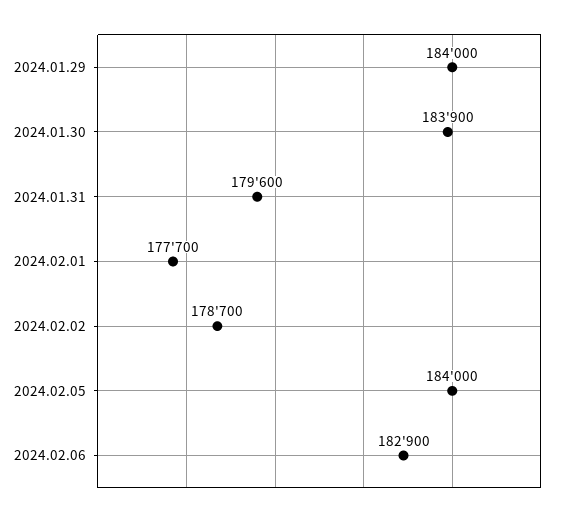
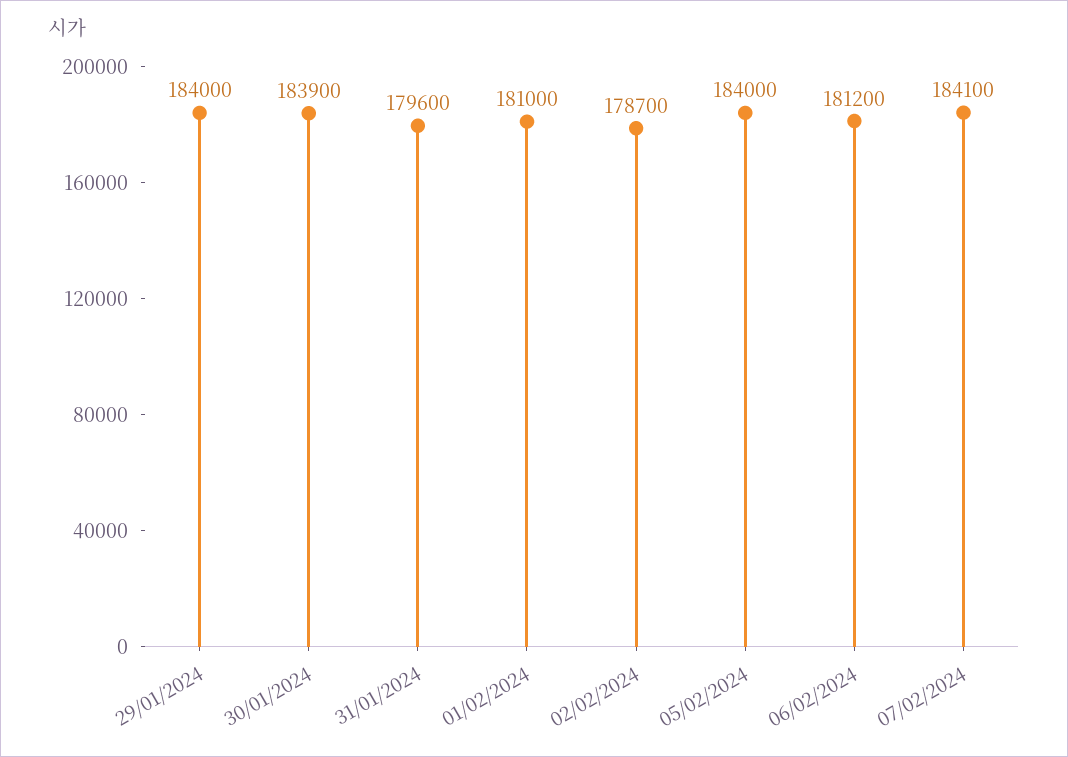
2024.02.01: 177700 -> 181000
2024.02.06: 182900 -> 181200
07/02/2024: none -> 184100

